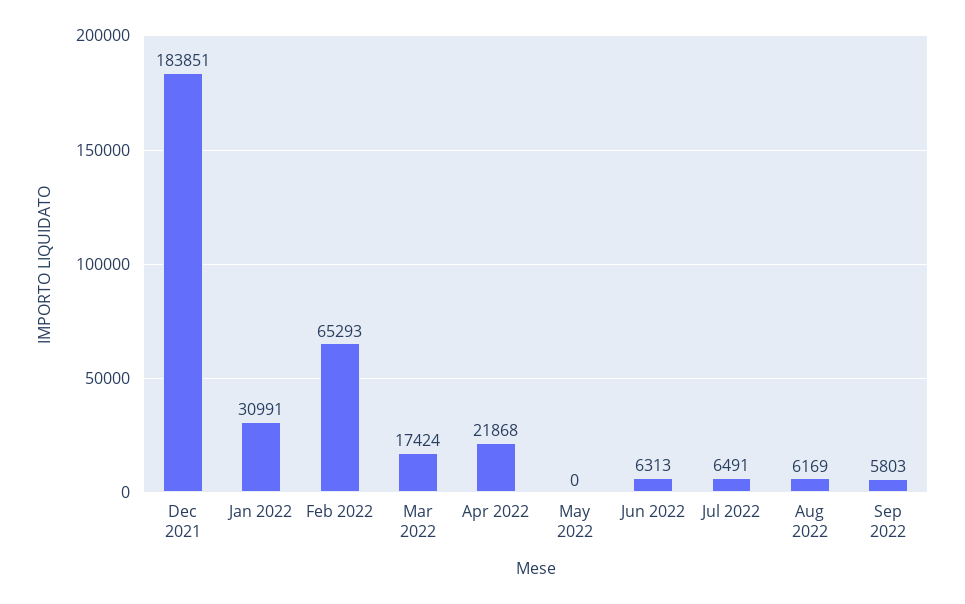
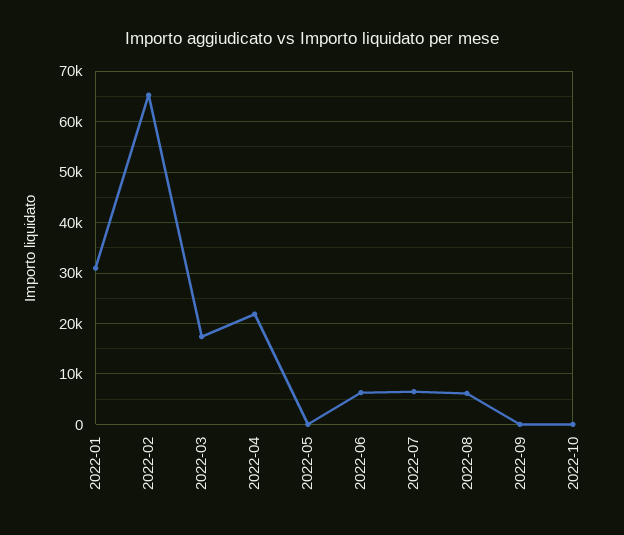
Dec 2021: 183851 -> none
Sep 2022: 5803 -> 0
2022-10: none -> 0

